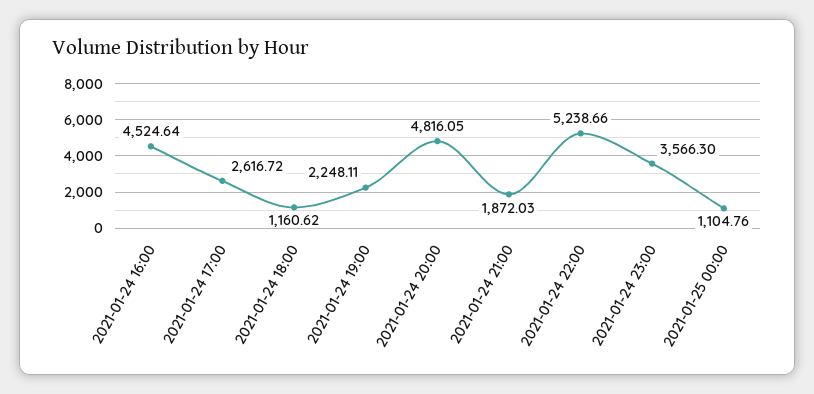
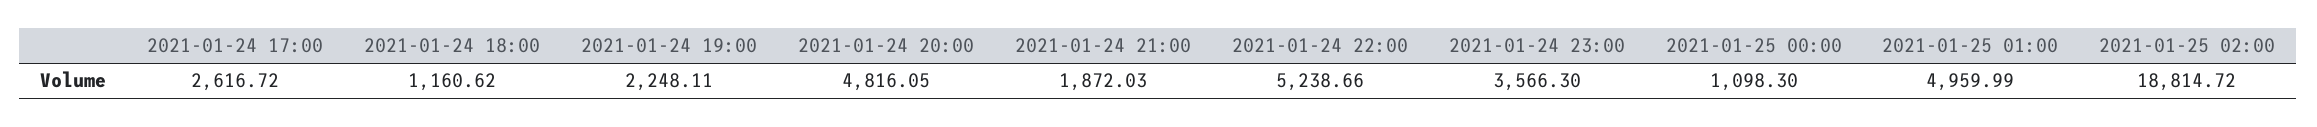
2021-01-24 16:00: 4524.64 -> none
2021-01-25 00:00: 1104.76 -> 1098.3
2021-01-25 01:00: none -> 4959.99
2021-01-25 02:00: none -> 18814.72

